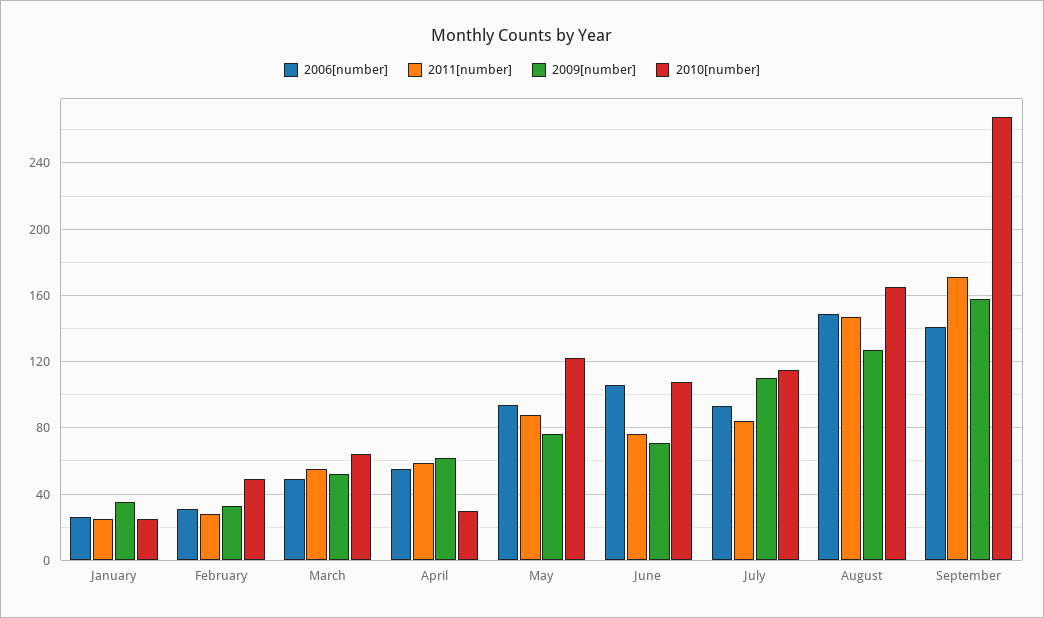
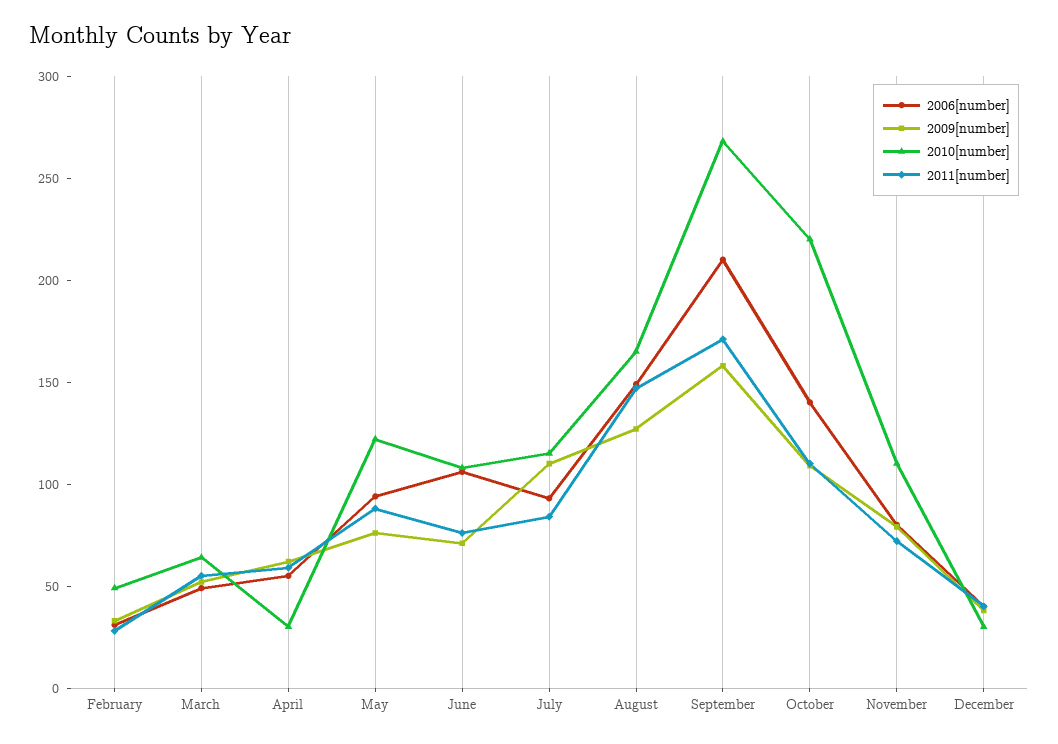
2006[number], January: 25 -> none
2011[number], January: 25 -> none
2009[number], January: 35 -> none
2010[number], January: 25 -> none
2006[number], September: 140 -> 210
2006[number], October: none -> 140
2009[number], October: none -> 110
2010[number], October: none -> 220
2011[number], October: none -> 110
2006[number], November: none -> 80
2009[number], November: none -> 80
2010[number], November: none -> 110
2011[number], November: none -> 70
2006[number], December: none -> 40
2009[number], December: none -> 40
2010[number], December: none -> 30
2011[number], December: none -> 40

